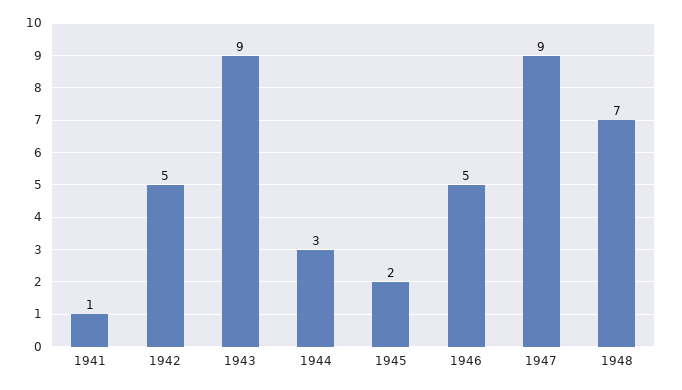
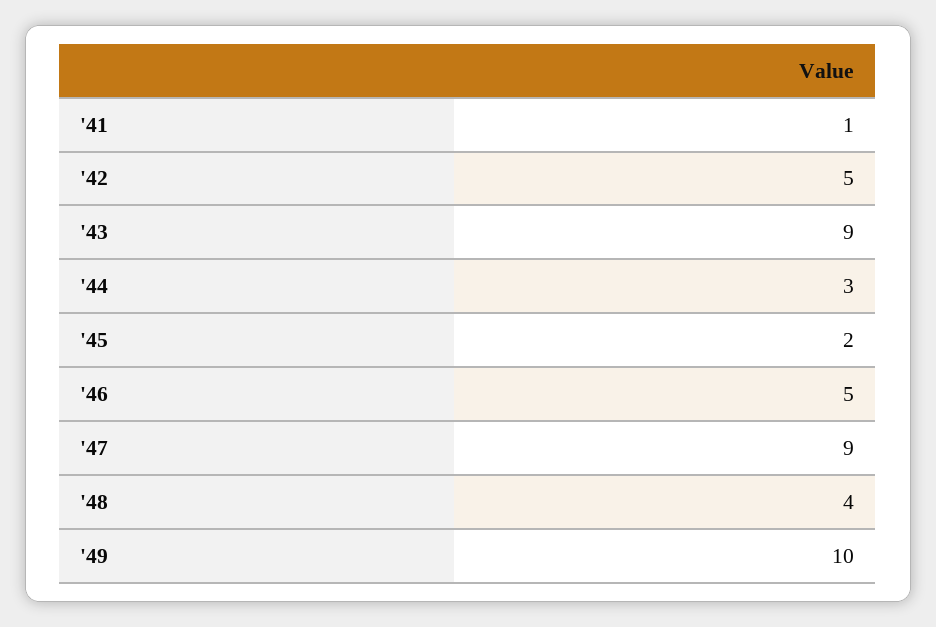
1948: 7 -> 4
'49: none -> 10

